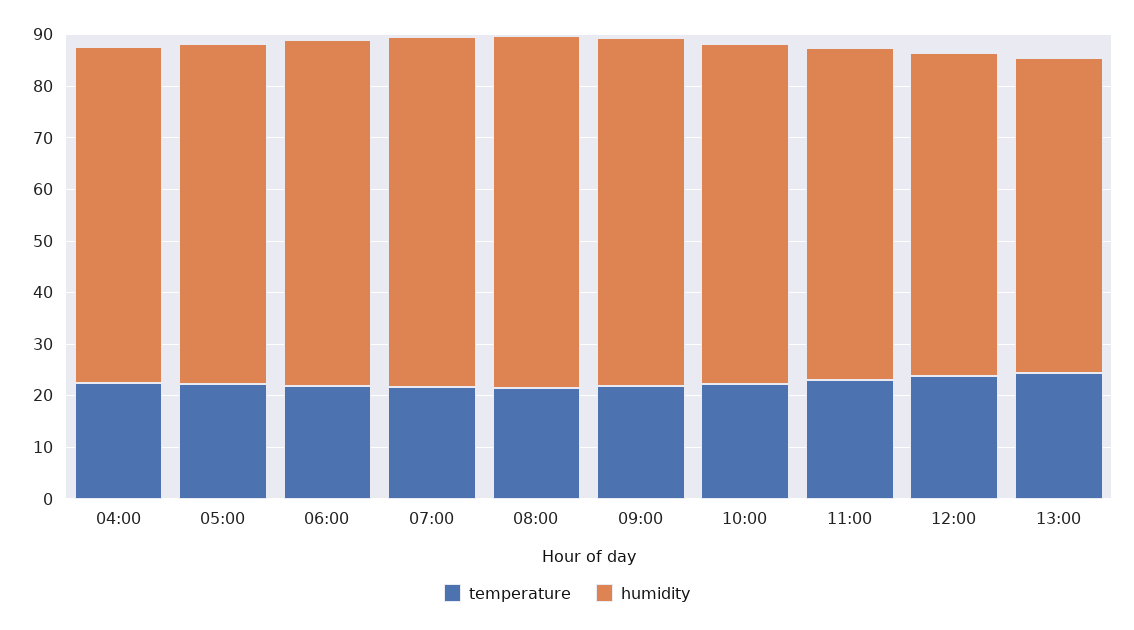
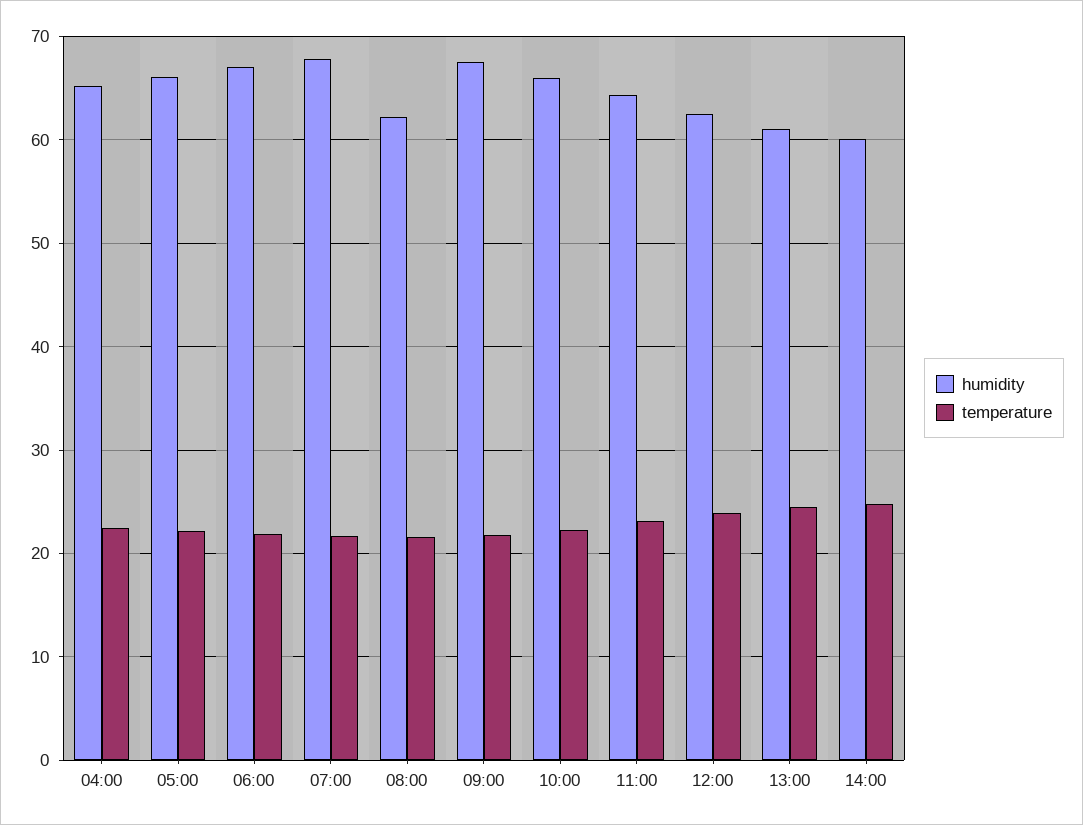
humidity, 08:00: 68 -> 62
humidity, 14:00: none -> 60
temperature, 14:00: none -> 25

